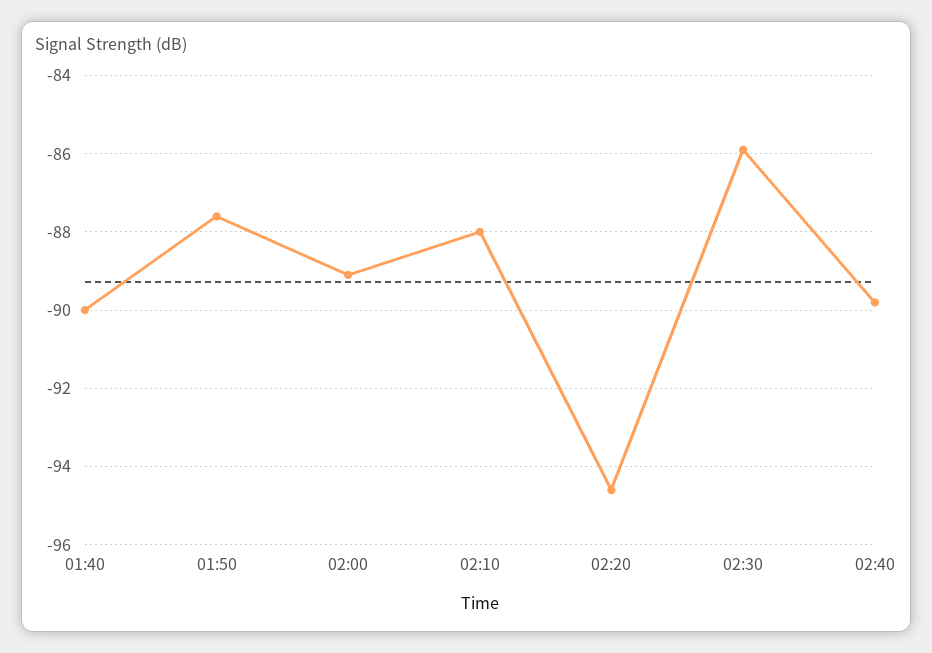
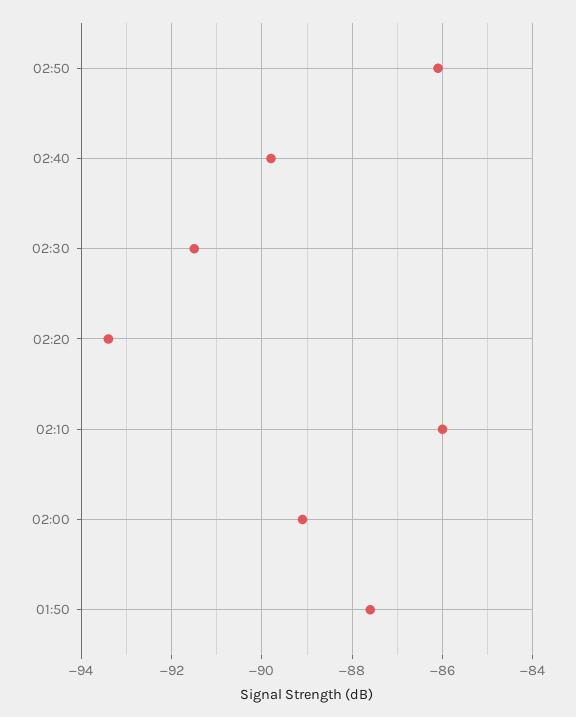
01:40: -90 -> none
02:10: -88 -> -86
02:20: -94.5 -> -93.5
02:30: -86 -> -91.5
02:50: none -> -86

